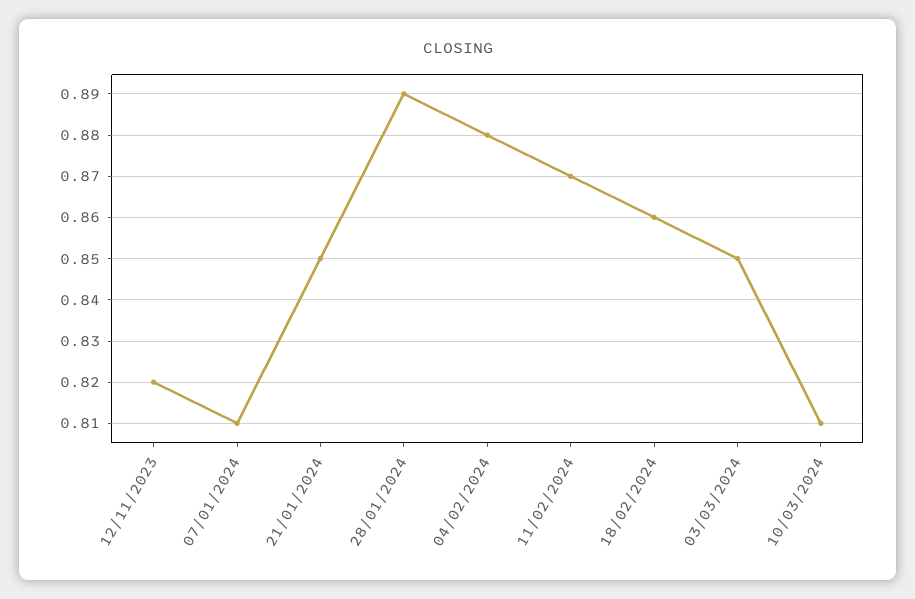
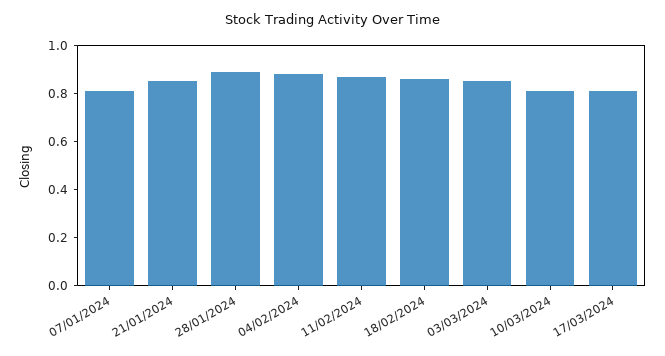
12/11/2023: 0.82 -> none
17/03/2024: none -> 0.8

